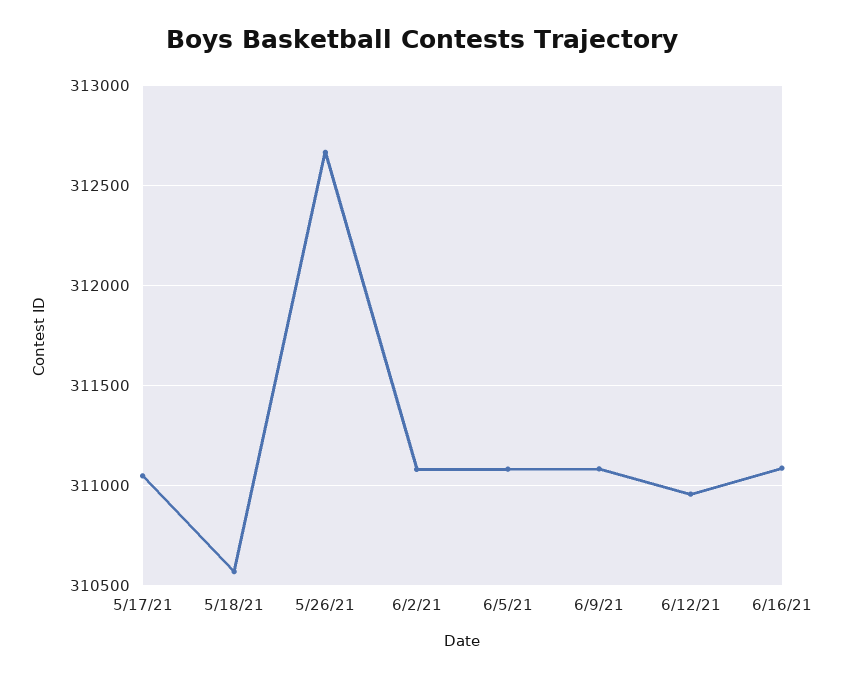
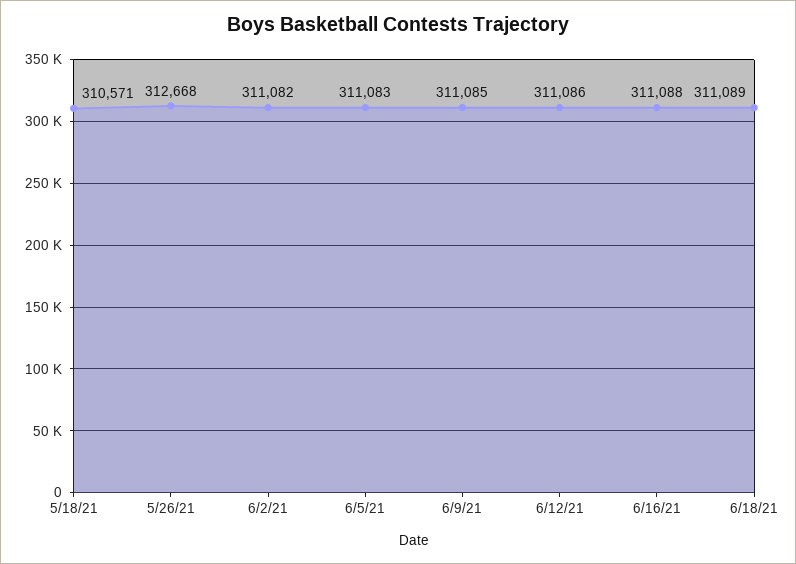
5/17/21: 311050 -> none
6/12/21: 310950 -> 311086
6/18/21: none -> 311089

